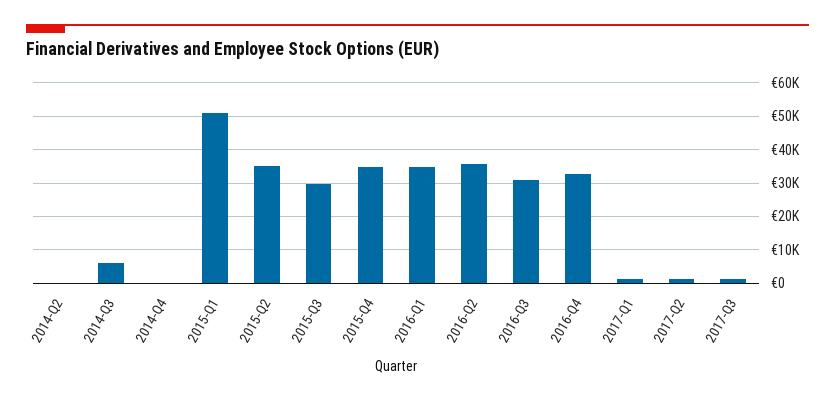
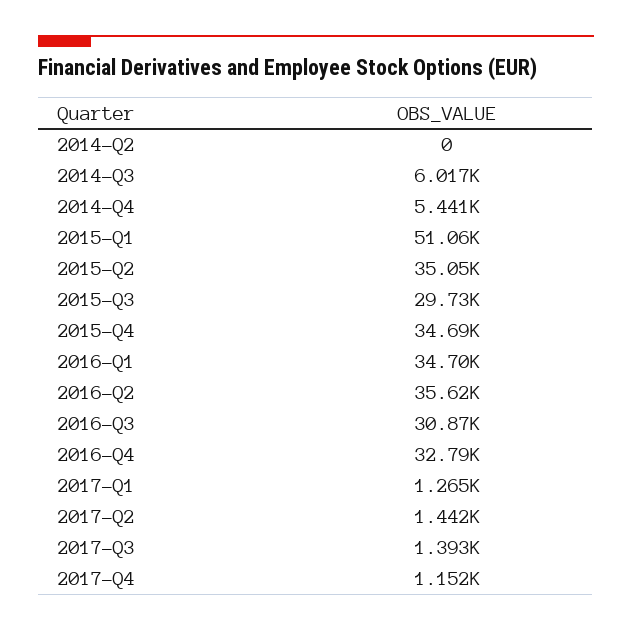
2014-Q4: 0 -> 5441
2017-Q4: none -> 1152

